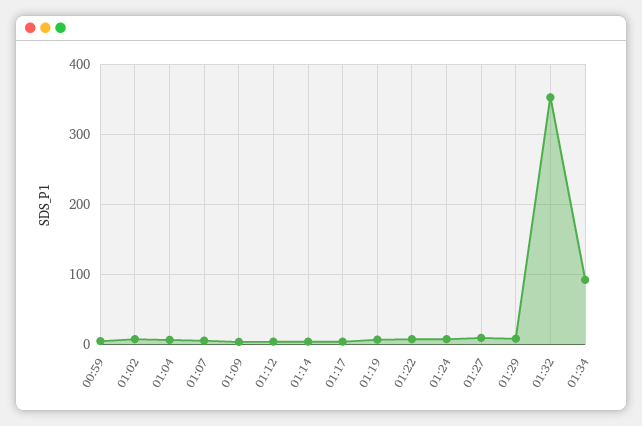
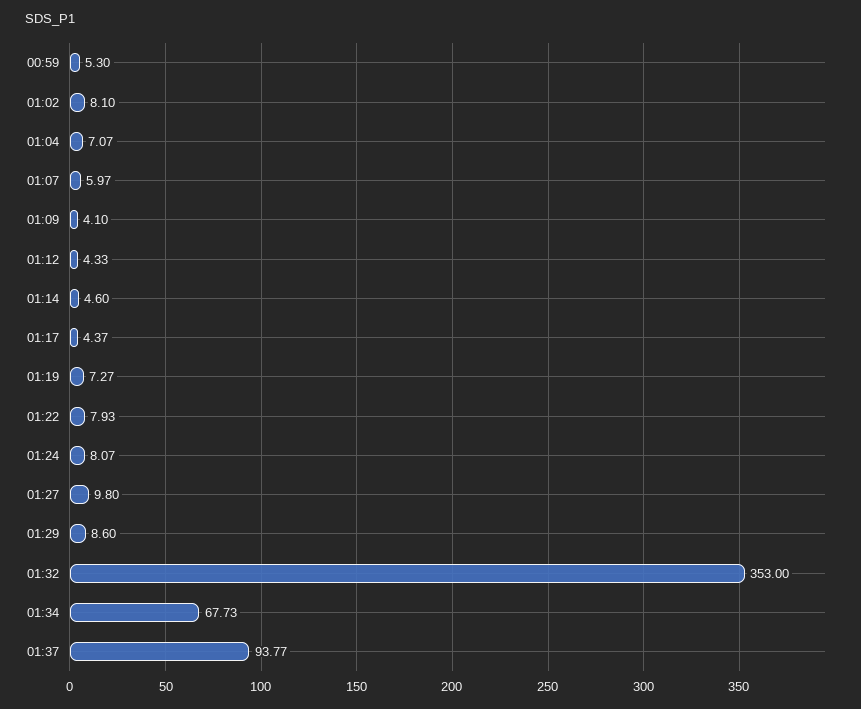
01:34: 90 -> 67.73
01:37: none -> 93.77

